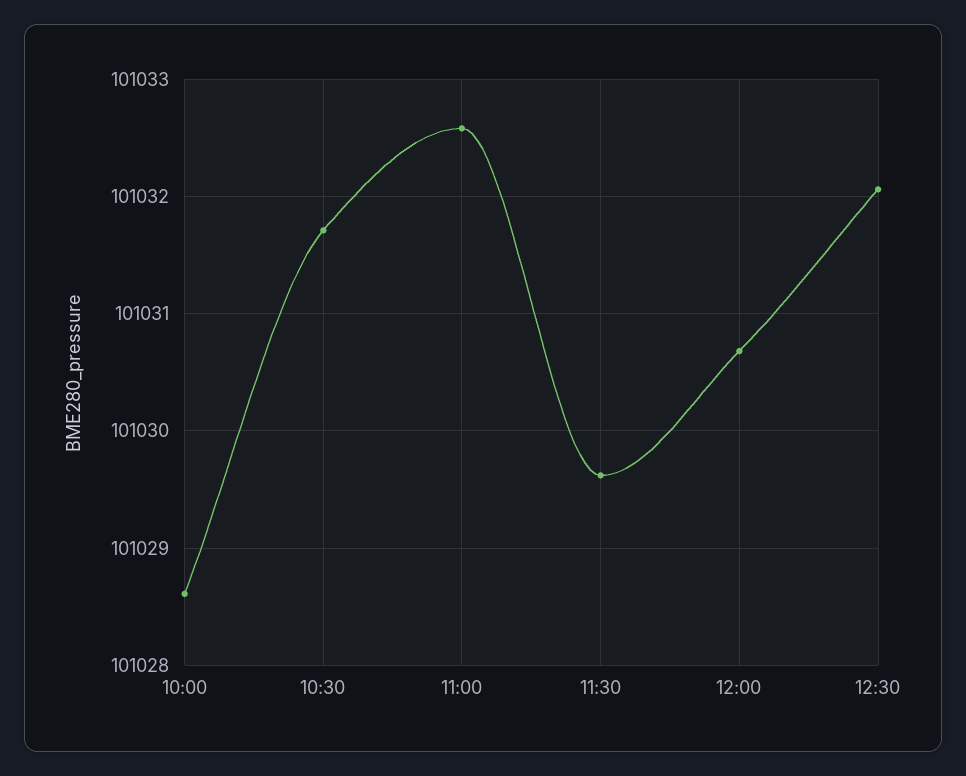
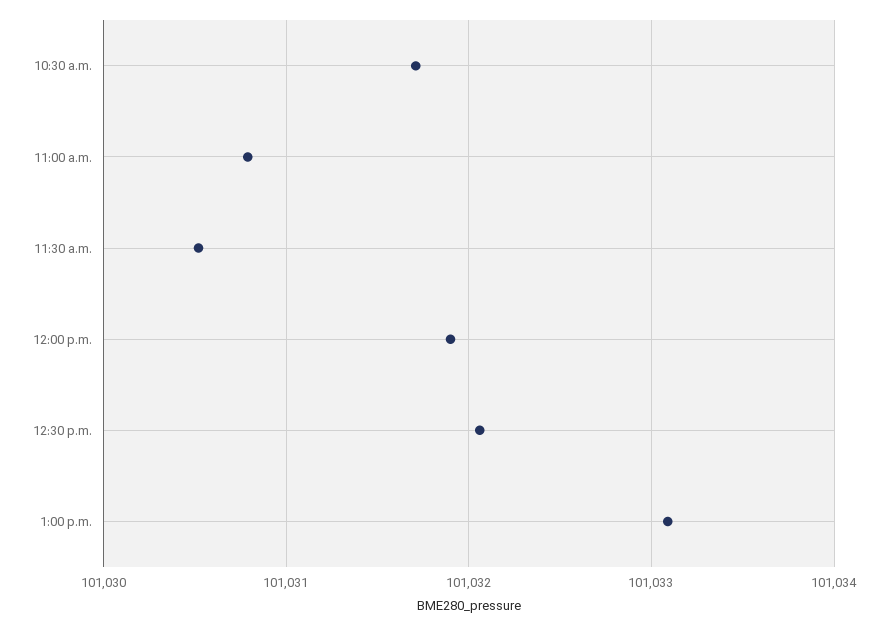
10:00: 101028.6 -> none
11:00: 101032.6 -> 101030.8
11:30: 101029.6 -> 101030.5
12:00: 101030.7 -> 101031.9
1:00 p.m.: none -> 101033.1

